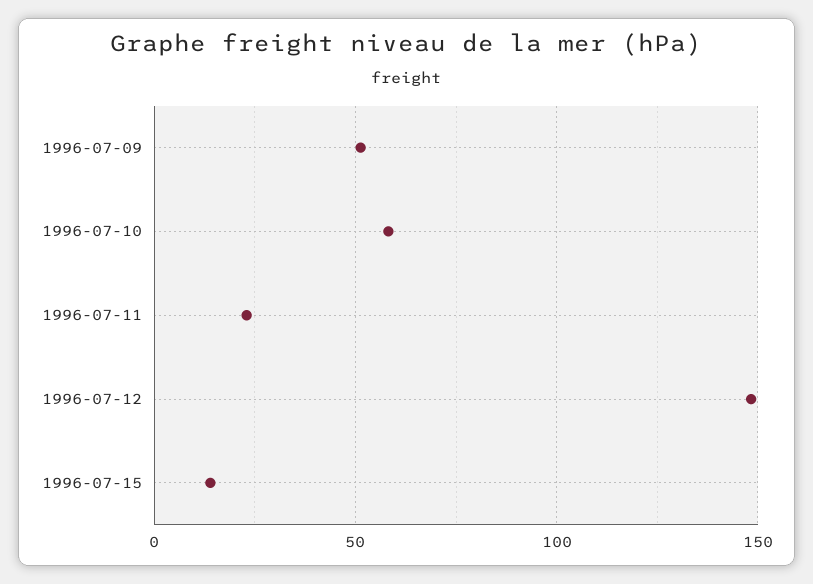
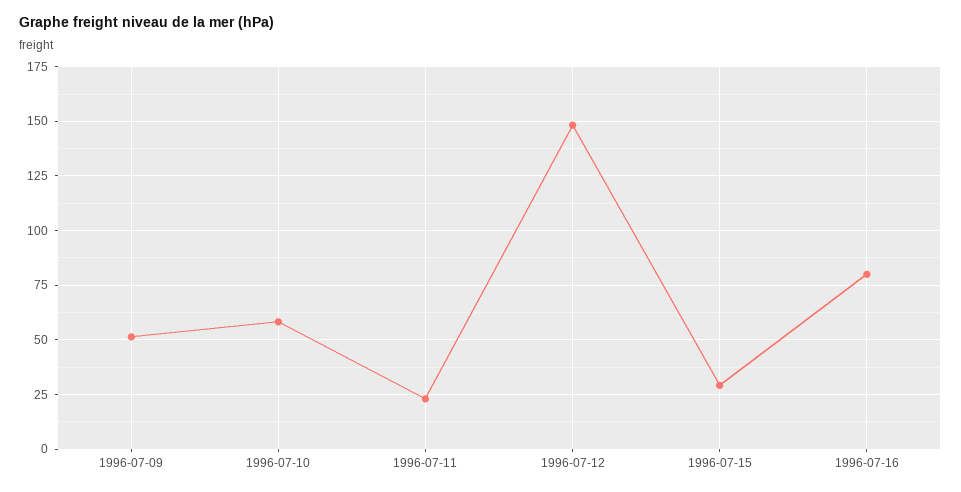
1996-07-15: 15 -> 30
1996-07-16: none -> 80

